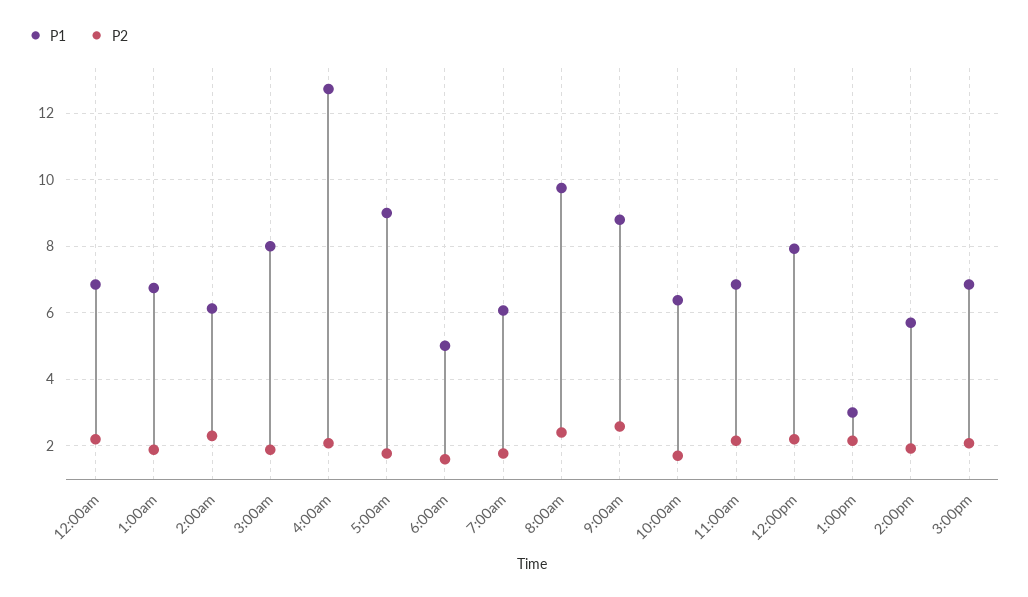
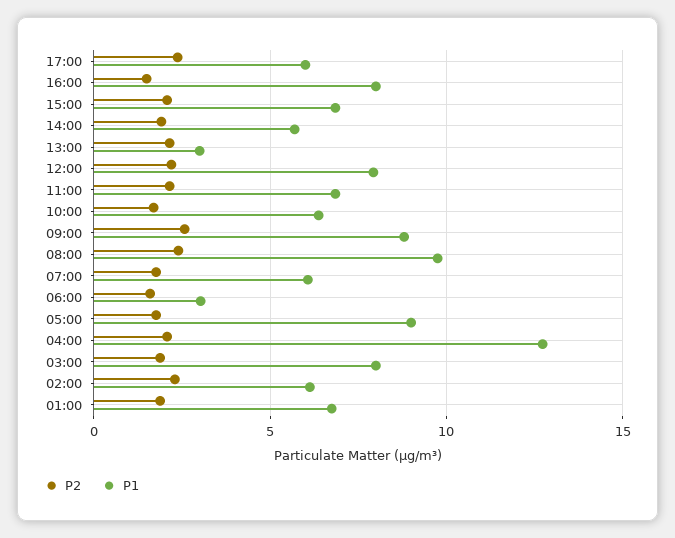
P1, 12:00am: 6.8 -> none
P2, 12:00am: 2.2 -> none
P1, 6:00am: 5 -> 3
P2, 17:00: none -> 2.5
P1, 17:00: none -> 6
P2, 16:00: none -> 1.5
P1, 16:00: none -> 8

